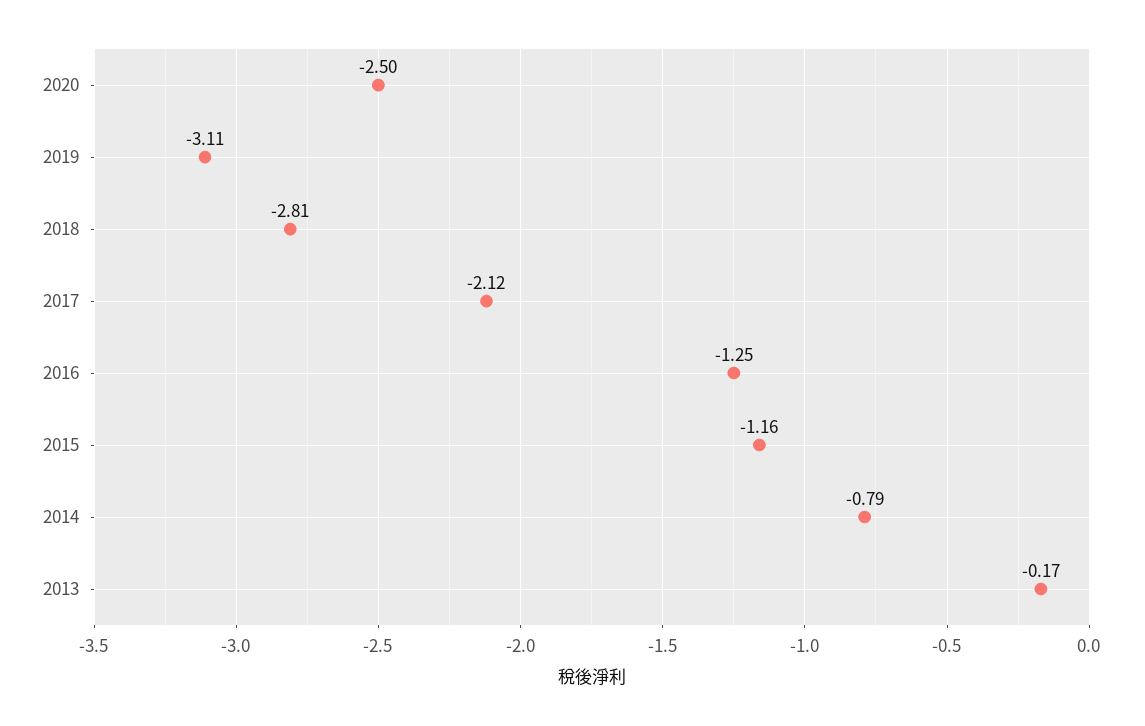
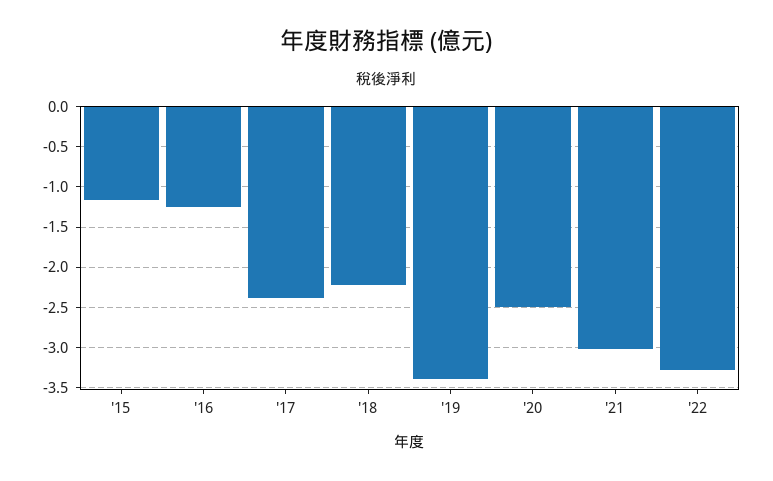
2019: -3.11 -> -3.4
2018: -2.81 -> -2.2
2017: -2.12 -> -2.4
2014: -0.79 -> none
2013: -0.17 -> none
'21: none -> -3
'22: none -> -3.3

